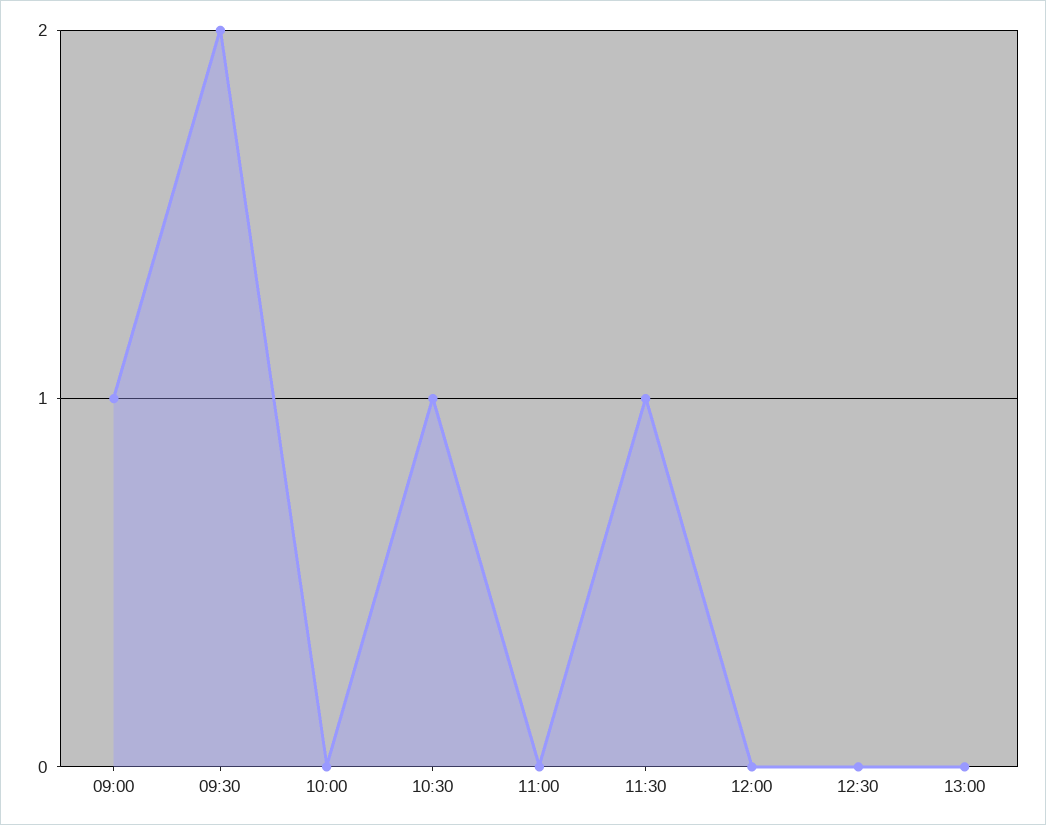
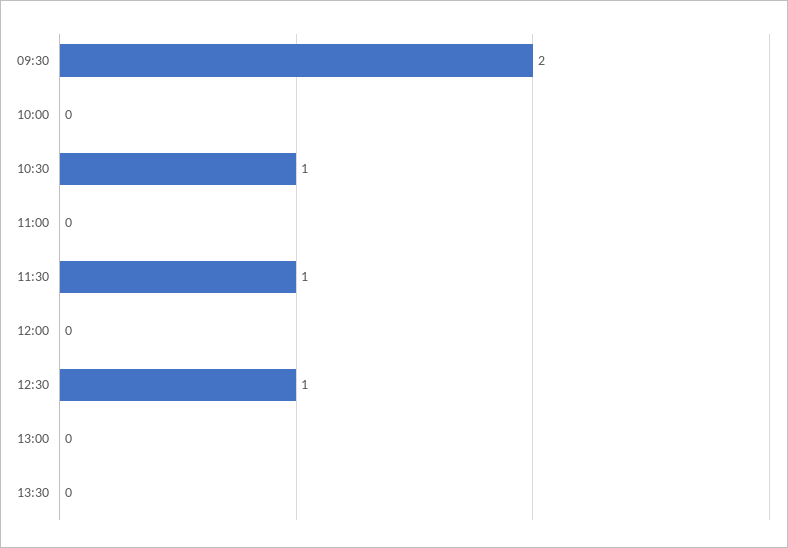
09:00: 1 -> none
12:30: 0 -> 1
13:30: none -> 0

